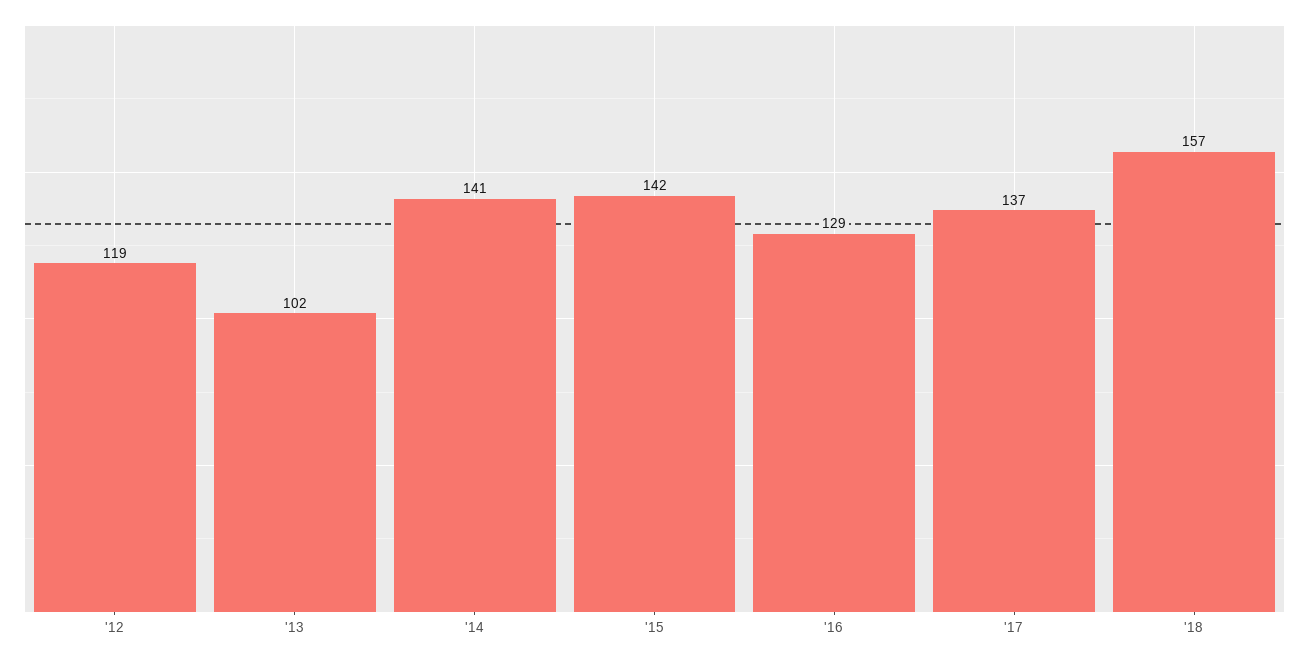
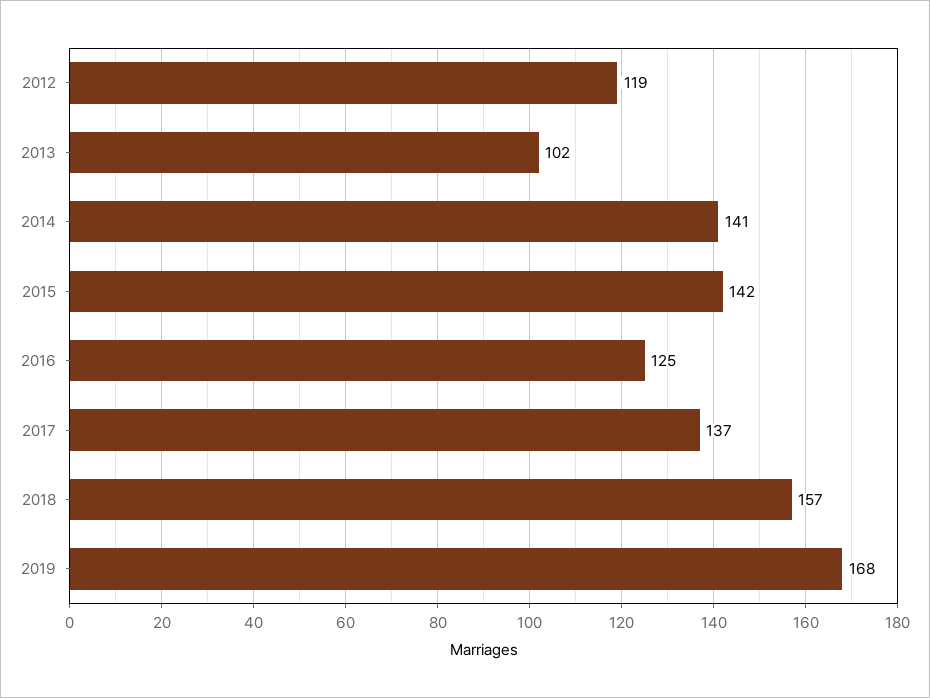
'16: 129 -> 125
2019: none -> 168

